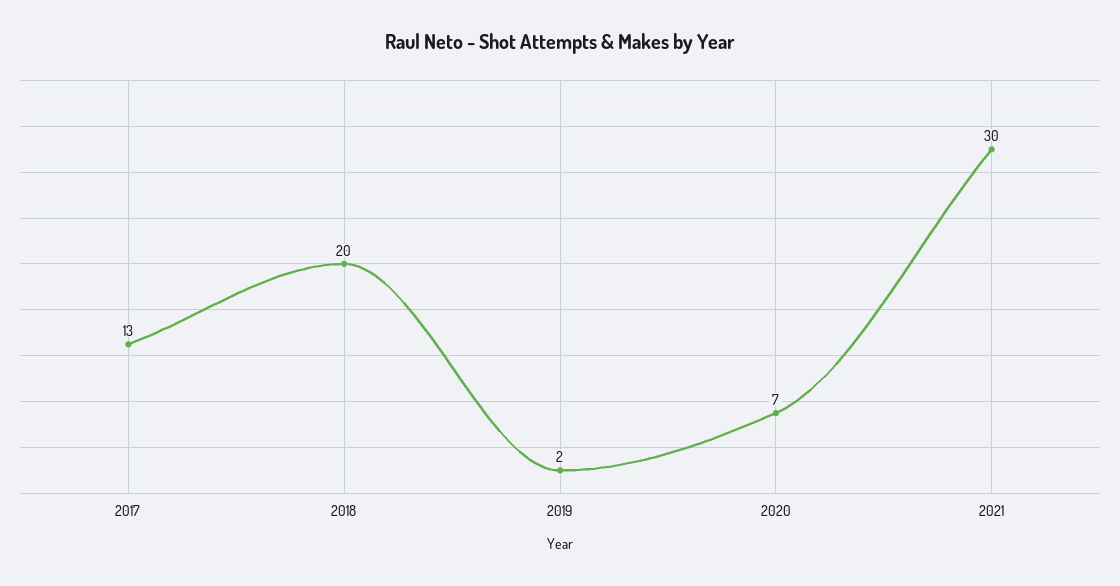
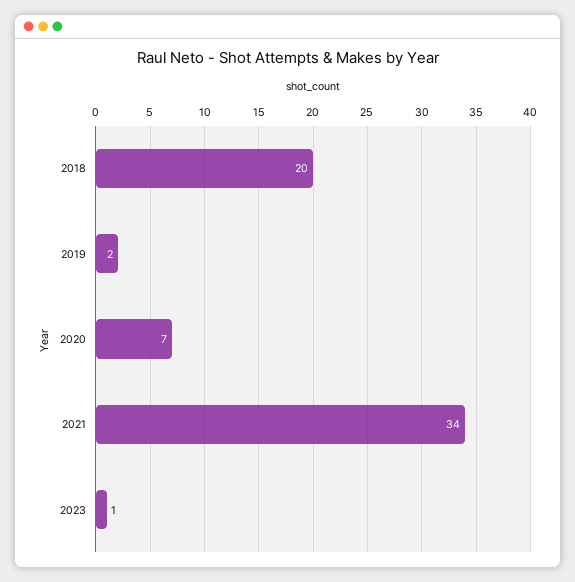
2017: 13 -> none
2021: 30 -> 34
2023: none -> 1

